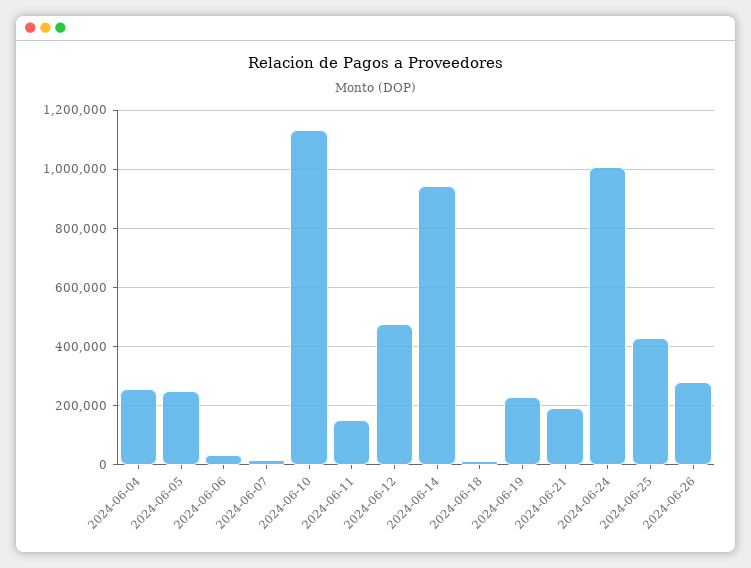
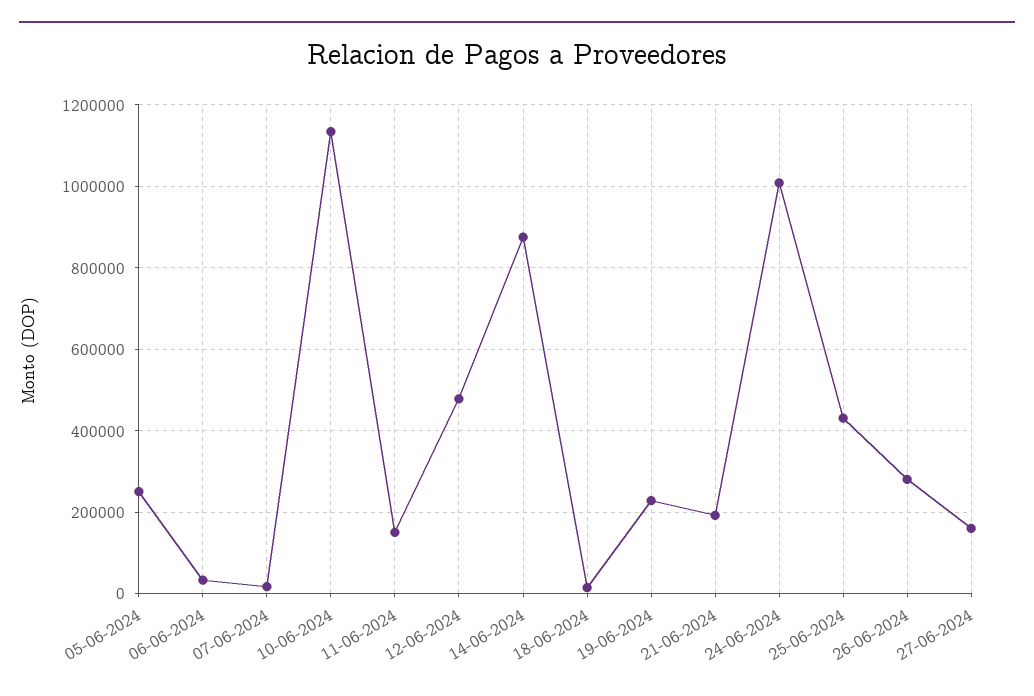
2024-06-04: 250000 -> none
2024-06-14: 950000 -> 880000
27-06-2024: none -> 160000

